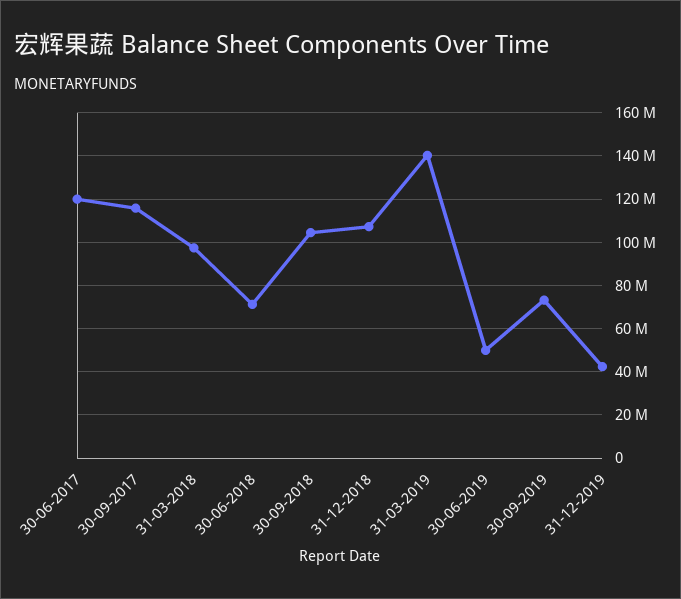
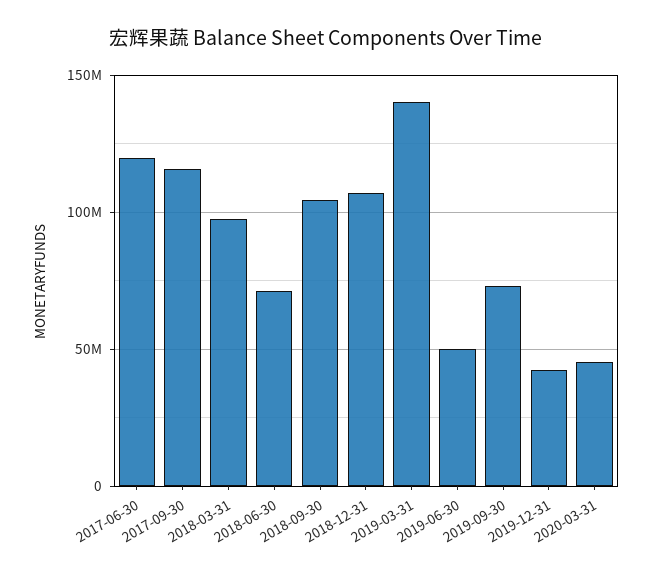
2020-03-31: none -> 45000000

